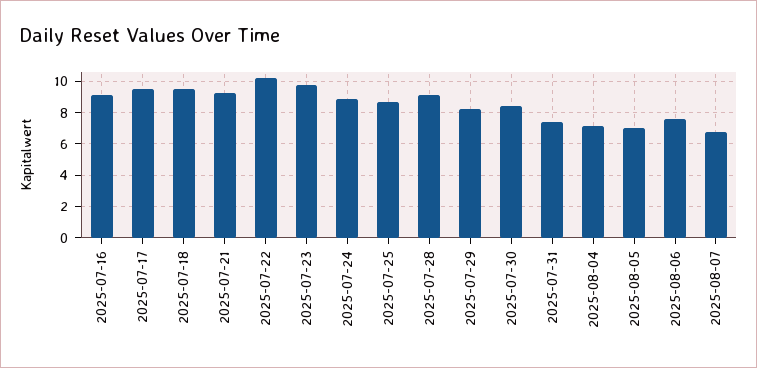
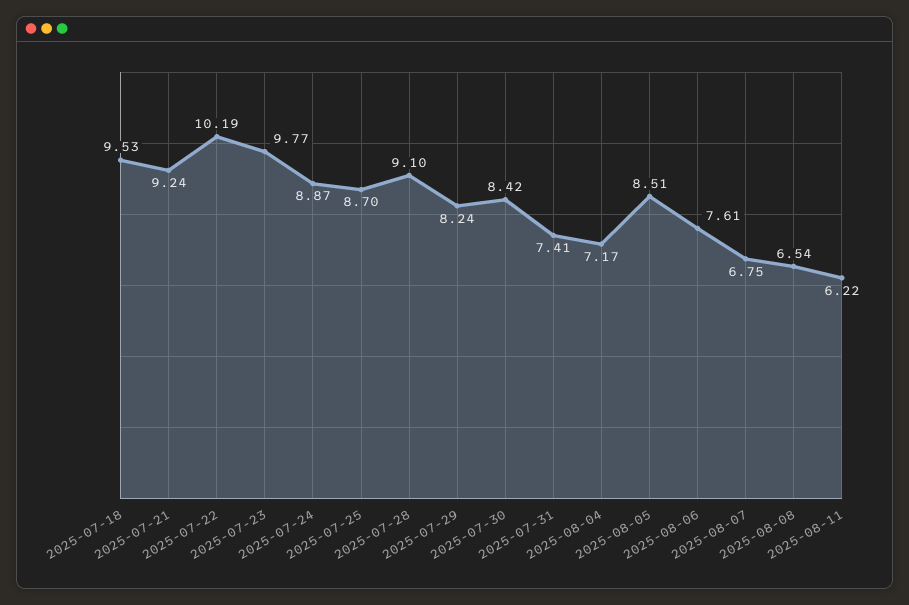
2025-07-16: 9 -> none
2025-07-17: 9.5 -> none
2025-08-05: 7 -> 8.51
2025-08-08: none -> 6.54
2025-08-11: none -> 6.22

